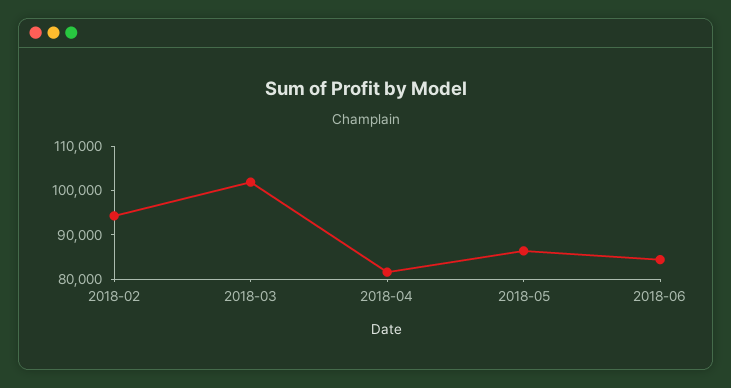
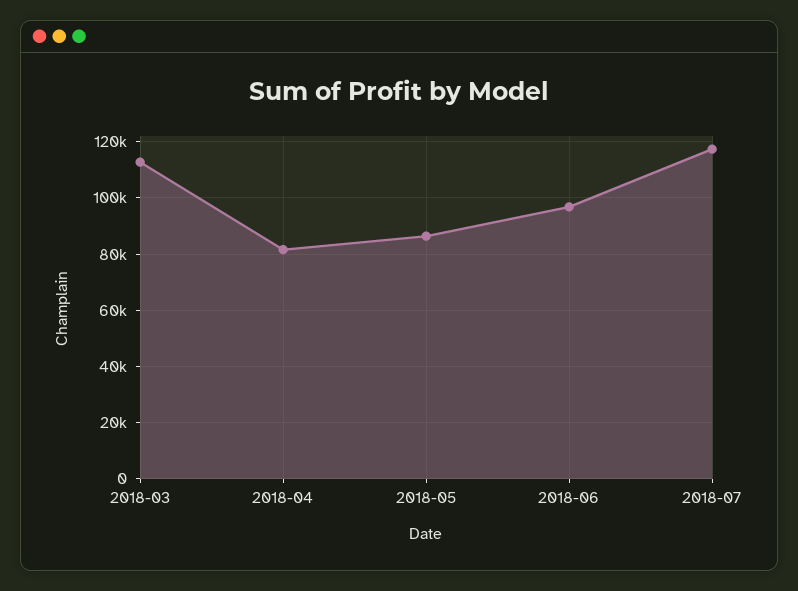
2018-02: 94000 -> none
2018-03: 102000 -> 112500
2018-06: 84000 -> 97500
2018-07: none -> 117500

